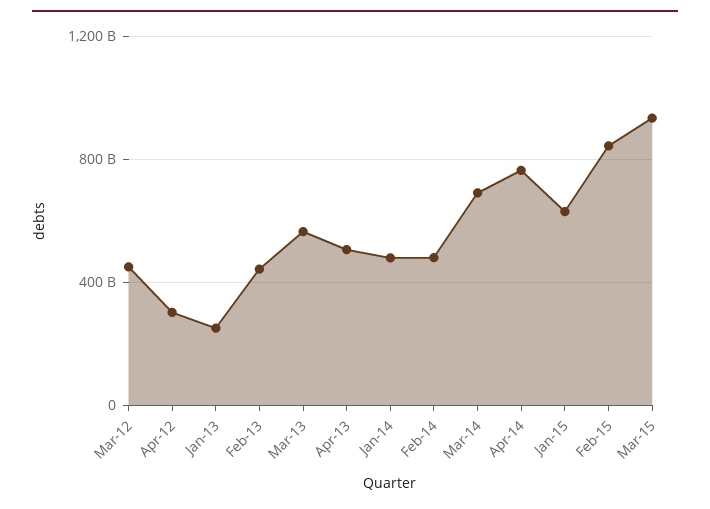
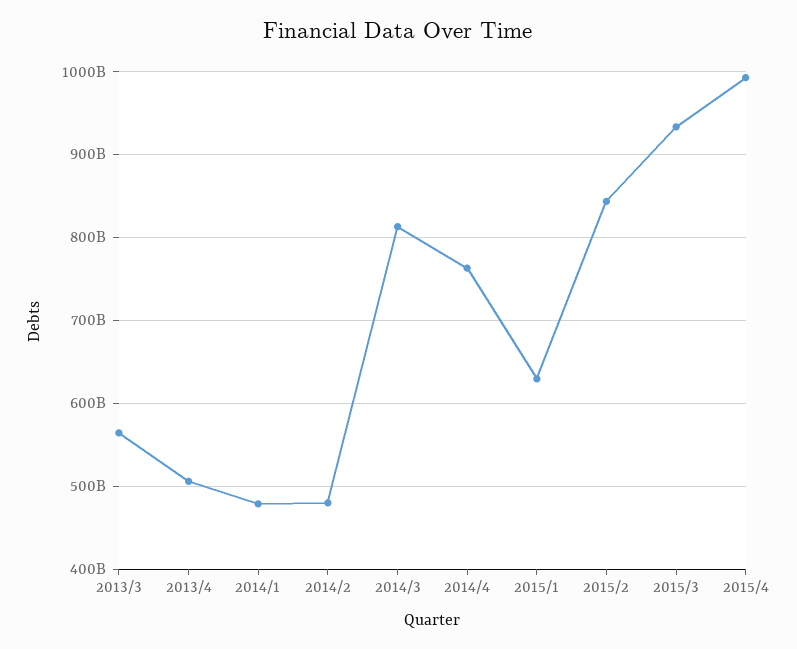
Mar-12: 450000000000 -> none
Apr-12: 300000000000 -> none
Jan-13: 250000000000 -> none
Feb-13: 450000000000 -> none
Mar-14: 700000000000 -> 810000000000
2015/4: none -> 990000000000

